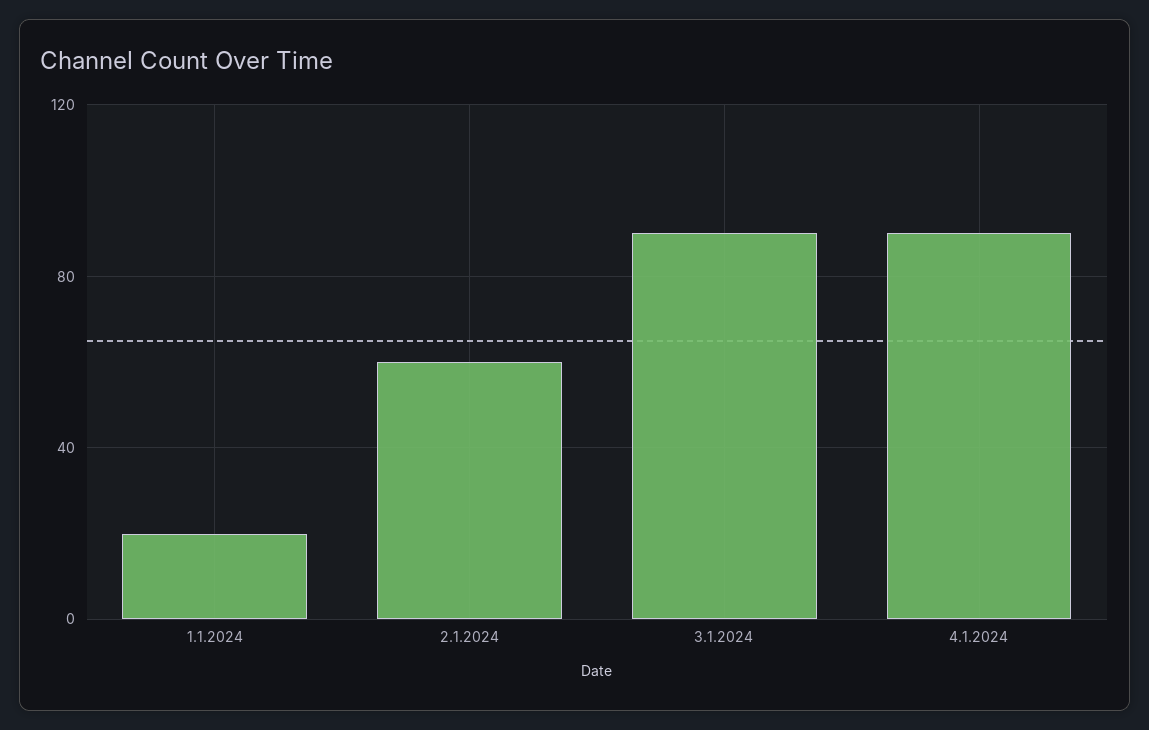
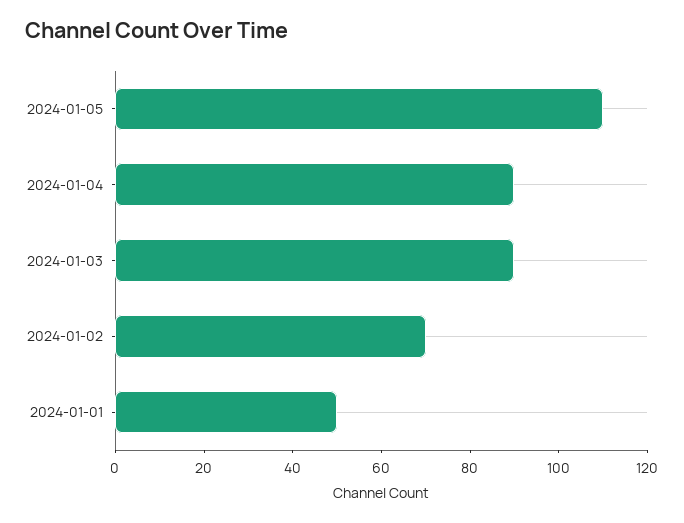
1.1.2024: 20 -> 50
2.1.2024: 60 -> 70
2024-01-05: none -> 110

